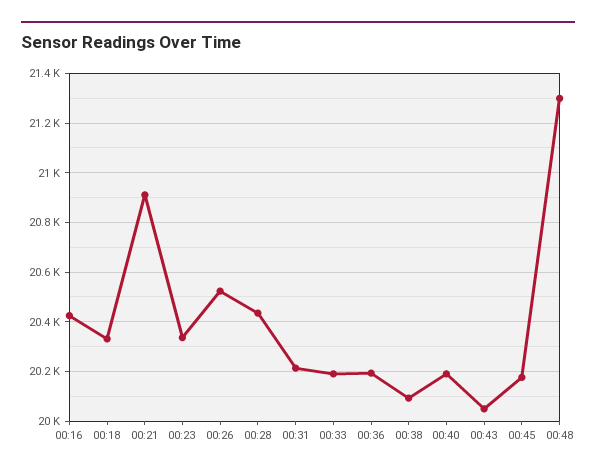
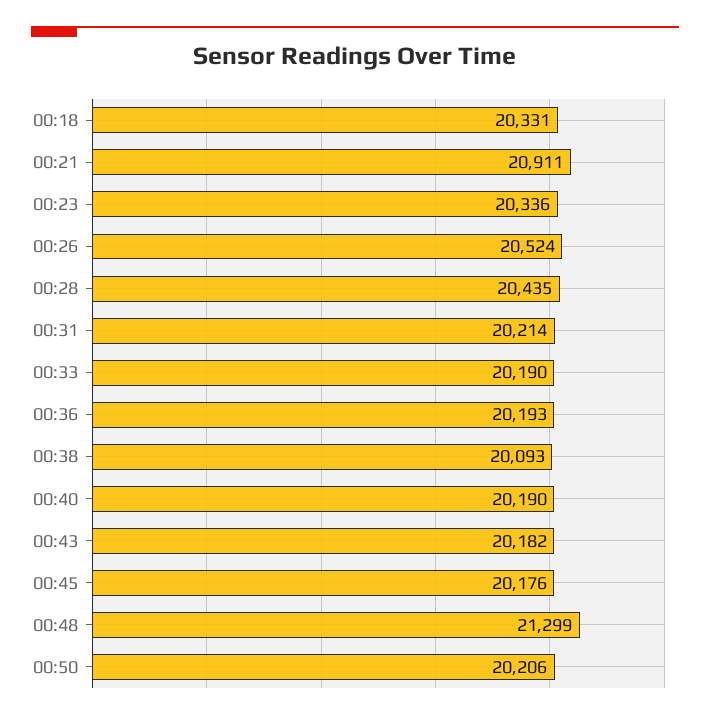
00:16: 20425 -> none
00:43: 20050 -> 20182
00:50: none -> 20206

